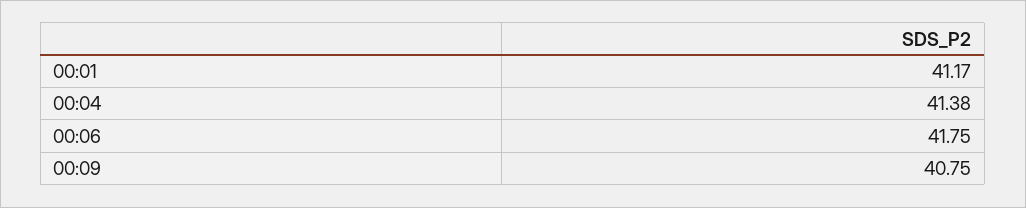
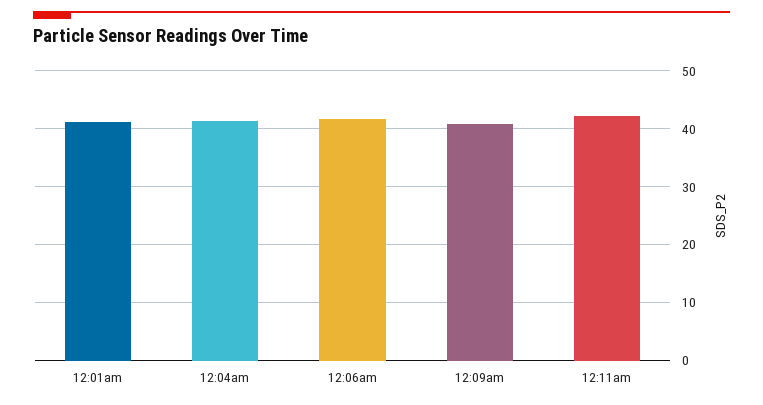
12:11am: none -> 42

